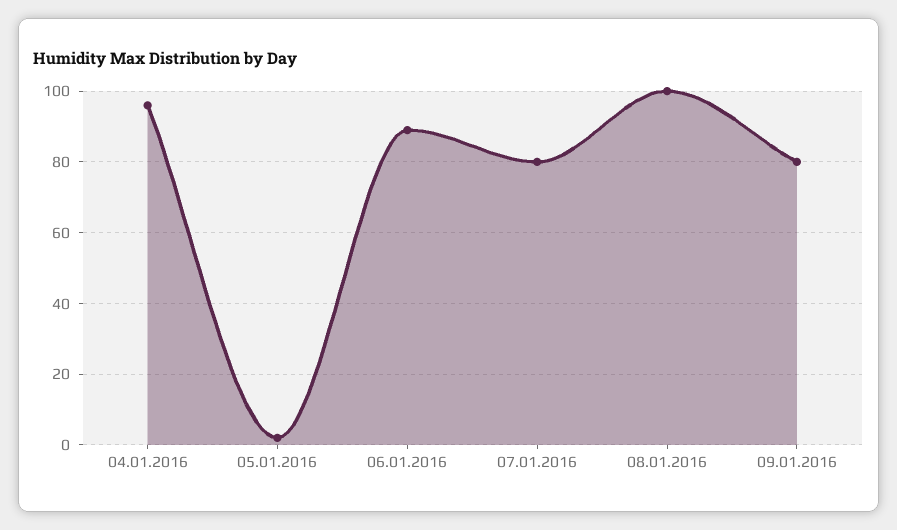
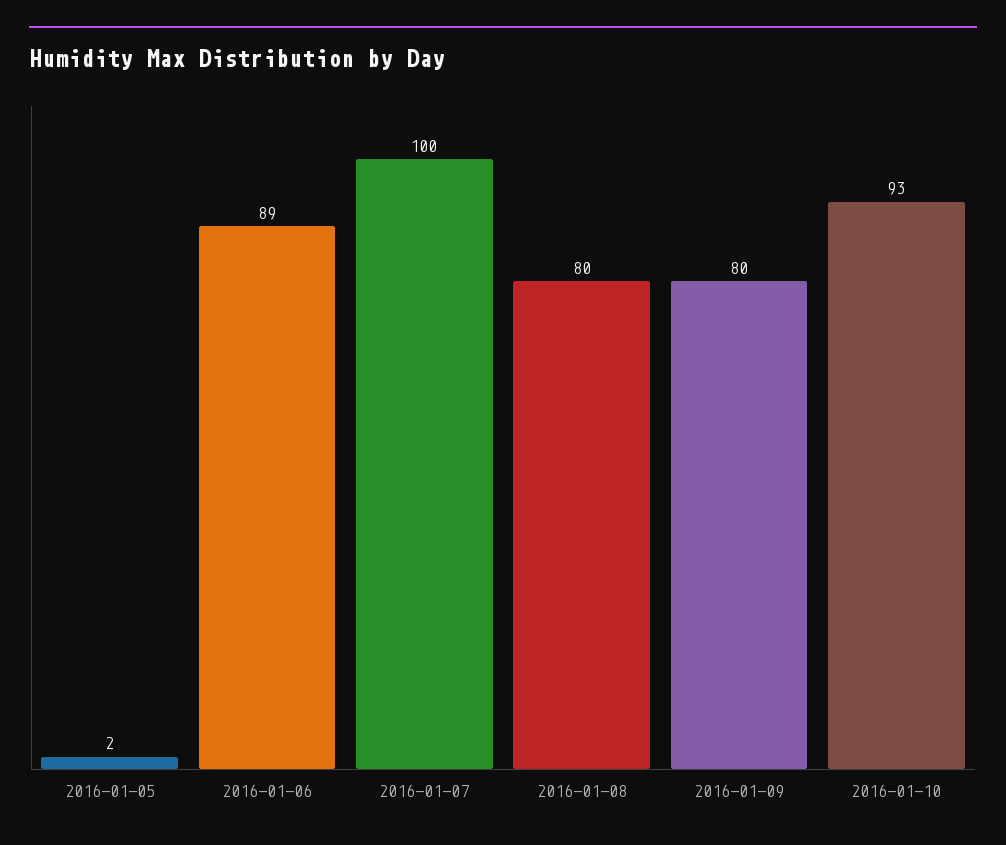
04.01.2016: 95 -> none
07.01.2016: 80 -> 100
08.01.2016: 100 -> 80
2016-01-10: none -> 93

